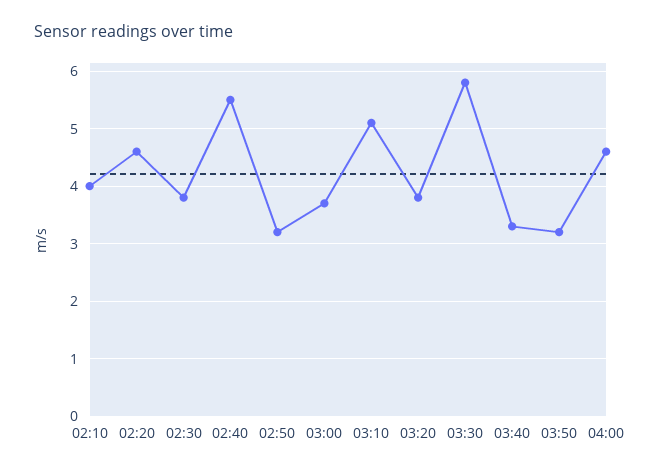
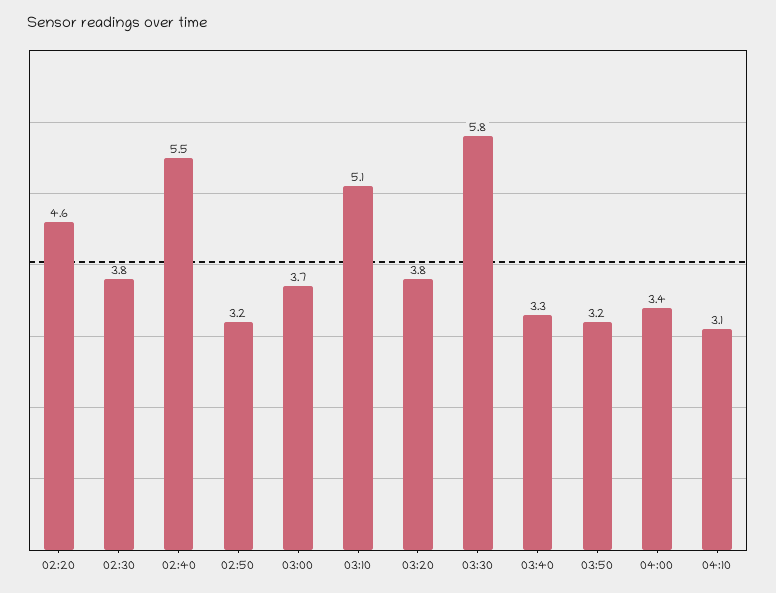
02:10: 4 -> none
04:00: 4.5 -> 3.4
04:10: none -> 3.1

